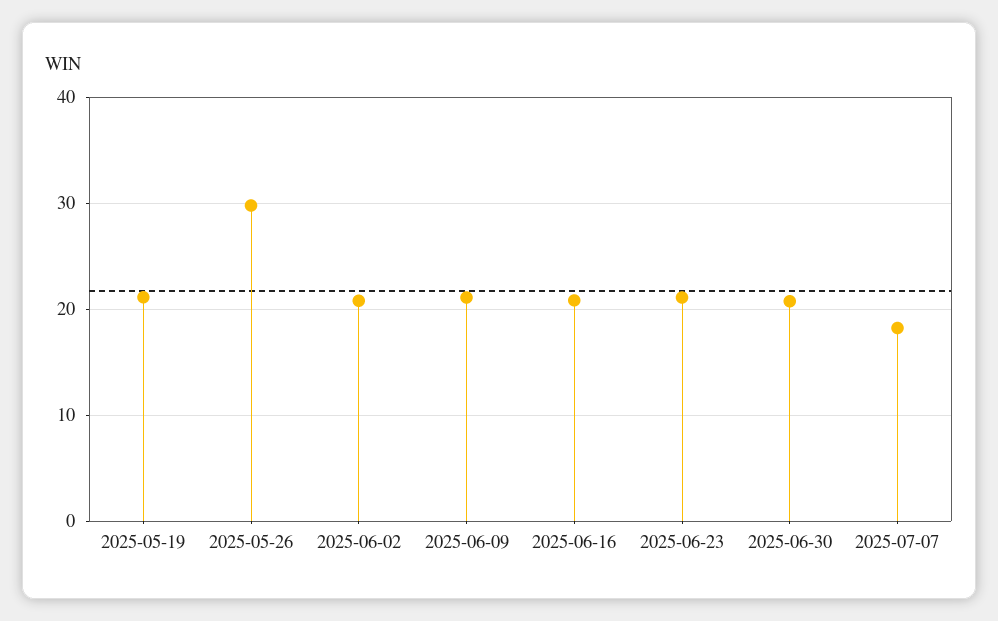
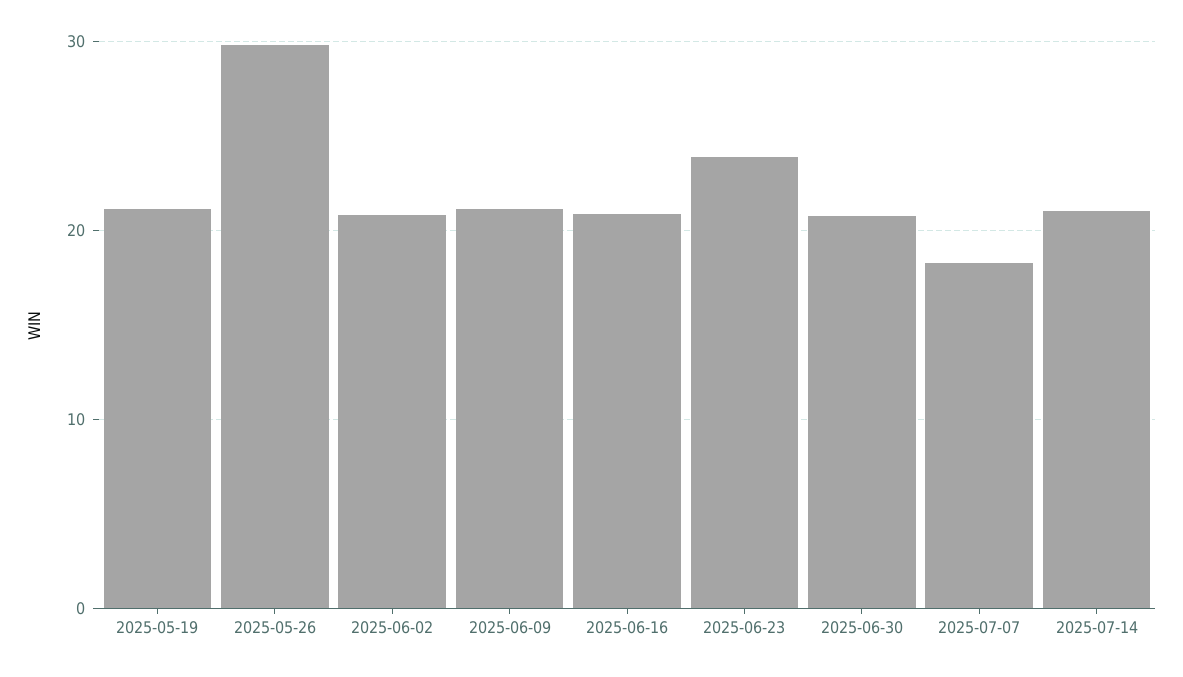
2025-06-23: 21 -> 24
2025-07-14: none -> 21

